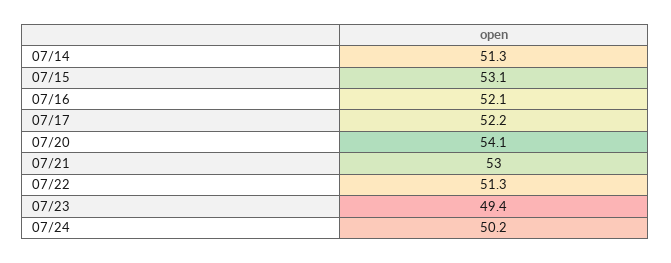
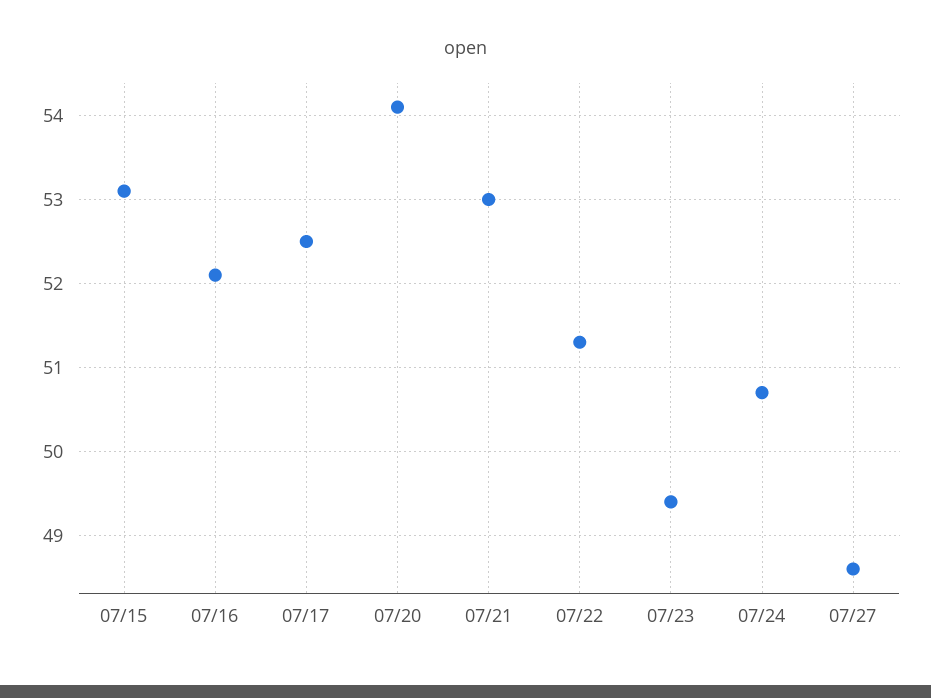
07/14: 51.3 -> none
07/17: 52.2 -> 52.5
07/24: 50.2 -> 50.7
07/27: none -> 48.6

